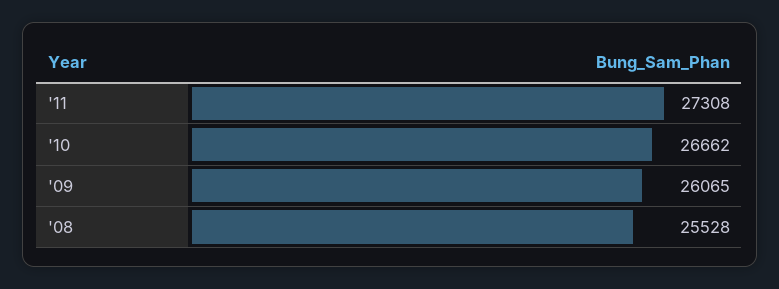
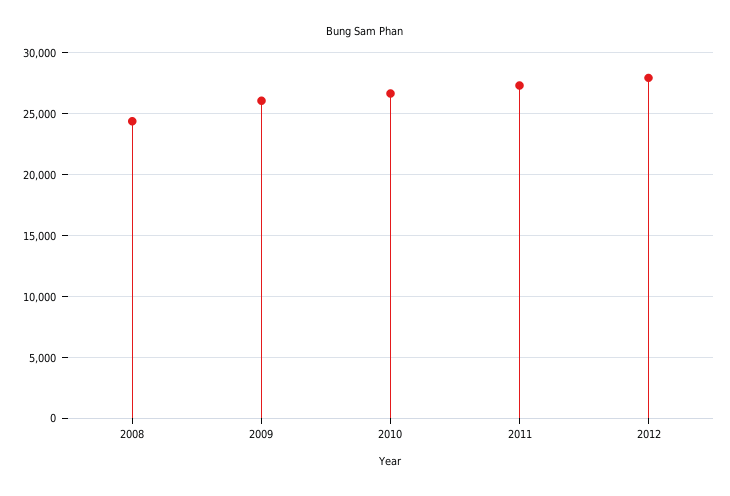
'08: 25528 -> 24500
2012: none -> 28000

